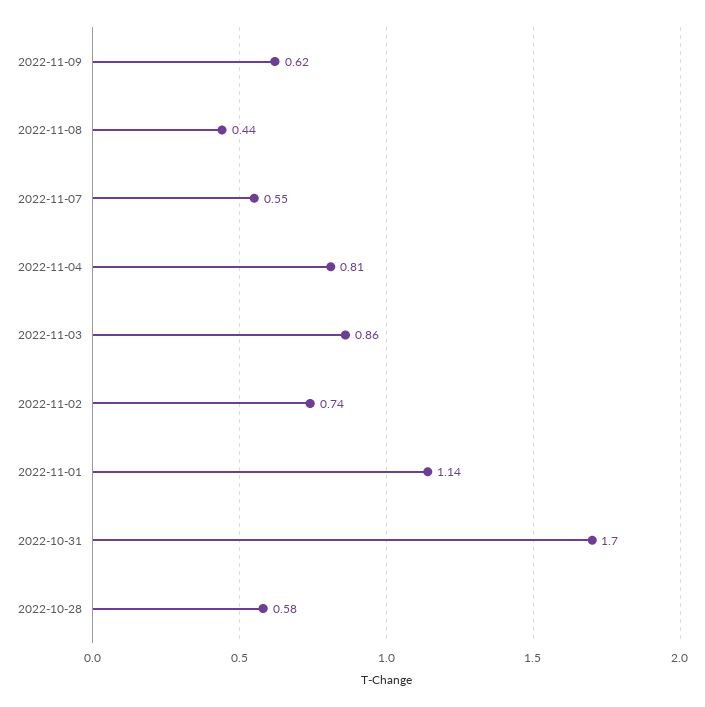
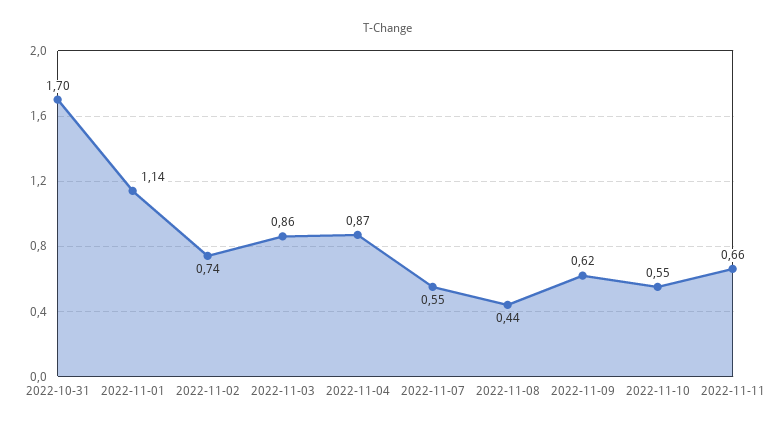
2022-11-04: 0.81 -> 0.87
2022-10-28: 0.58 -> none
2022-11-10: none -> 0.55
2022-11-11: none -> 0.66

